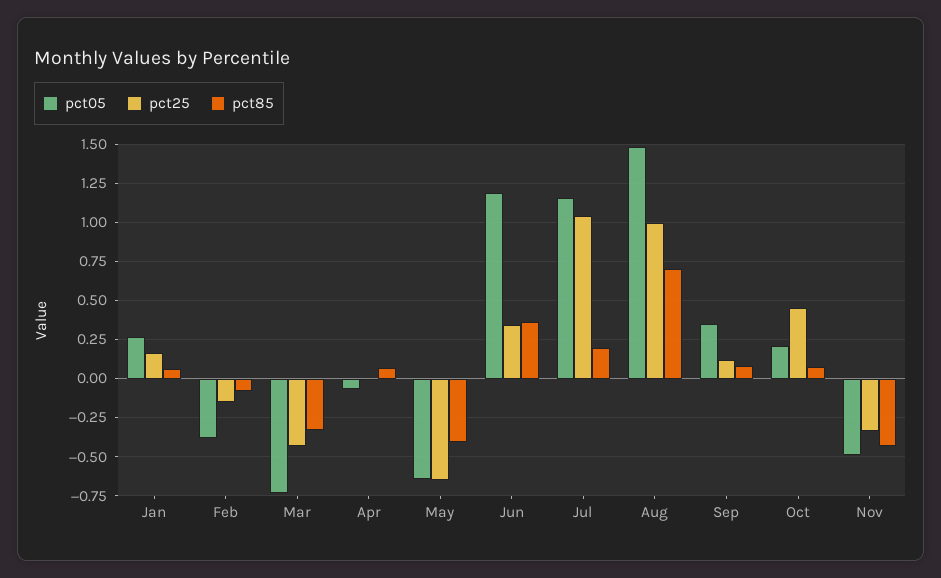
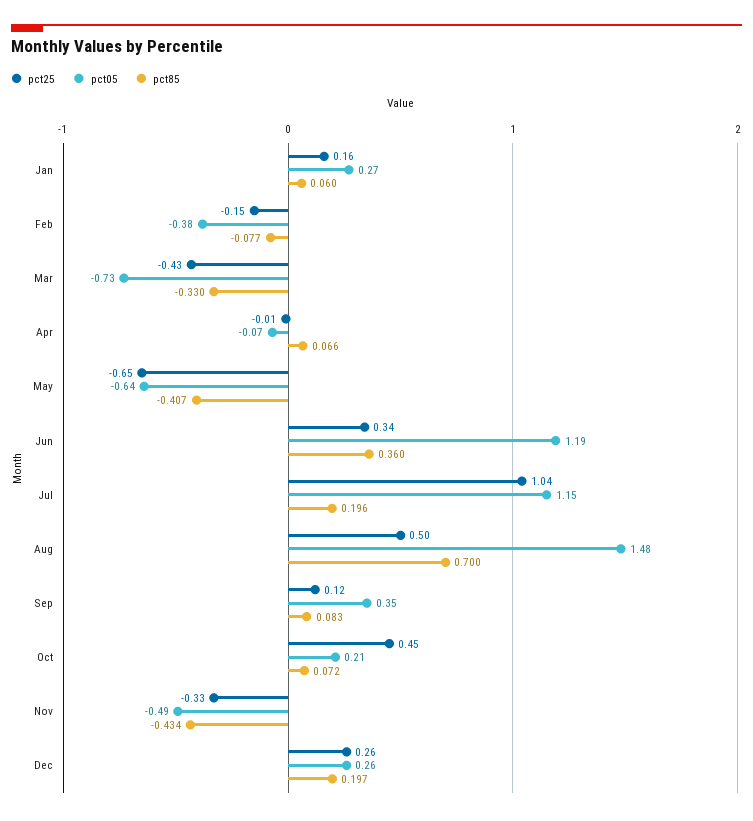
pct25, Aug: 1 -> 0.5
pct25, Dec: none -> 0.26
pct05, Dec: none -> 0.26
pct85, Dec: none -> 0.197

